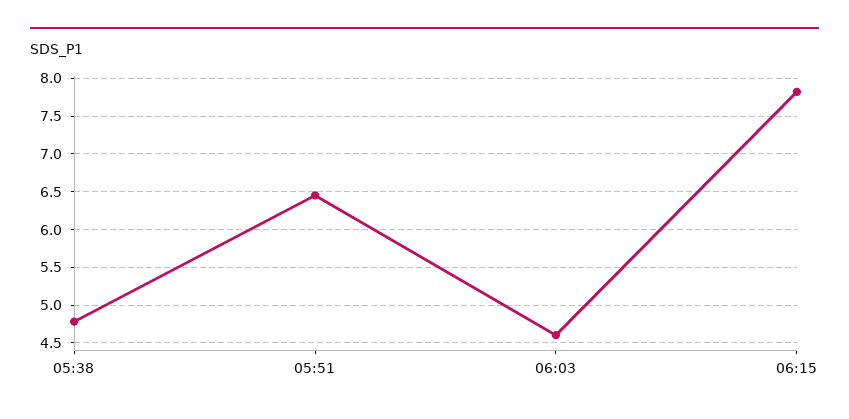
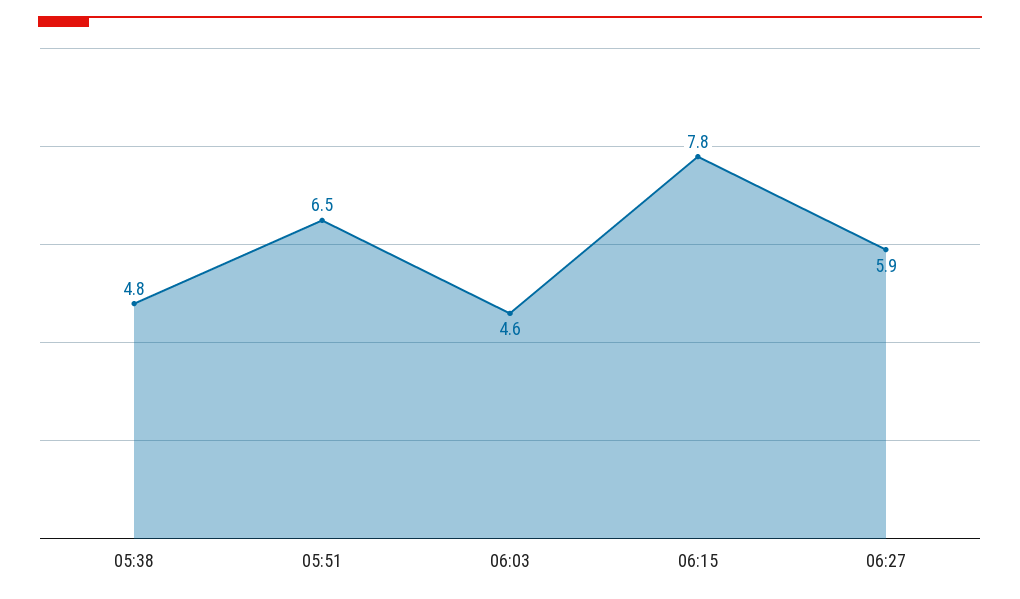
06:27: none -> 5.9

